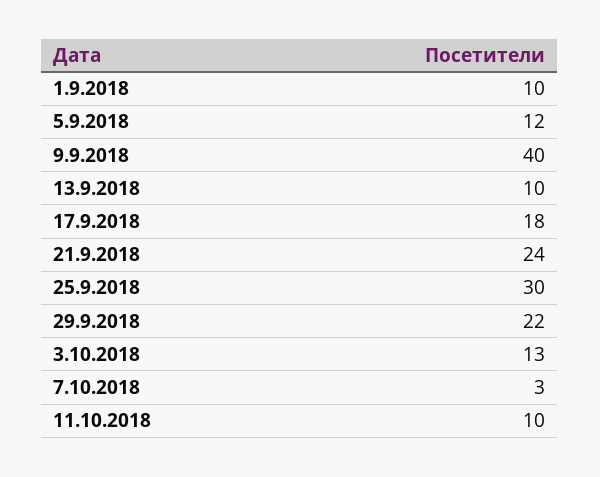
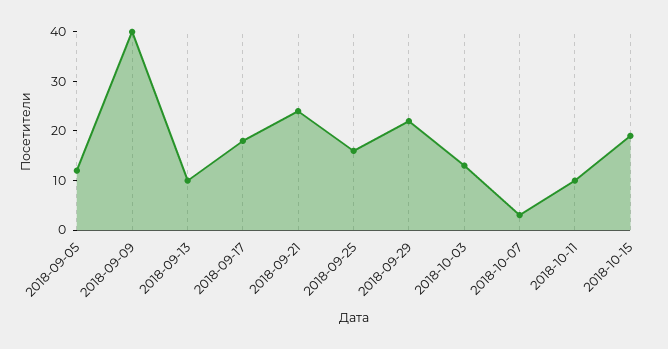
1.9.2018: 10 -> none
25.9.2018: 30 -> 15
2018-10-15: none -> 20

